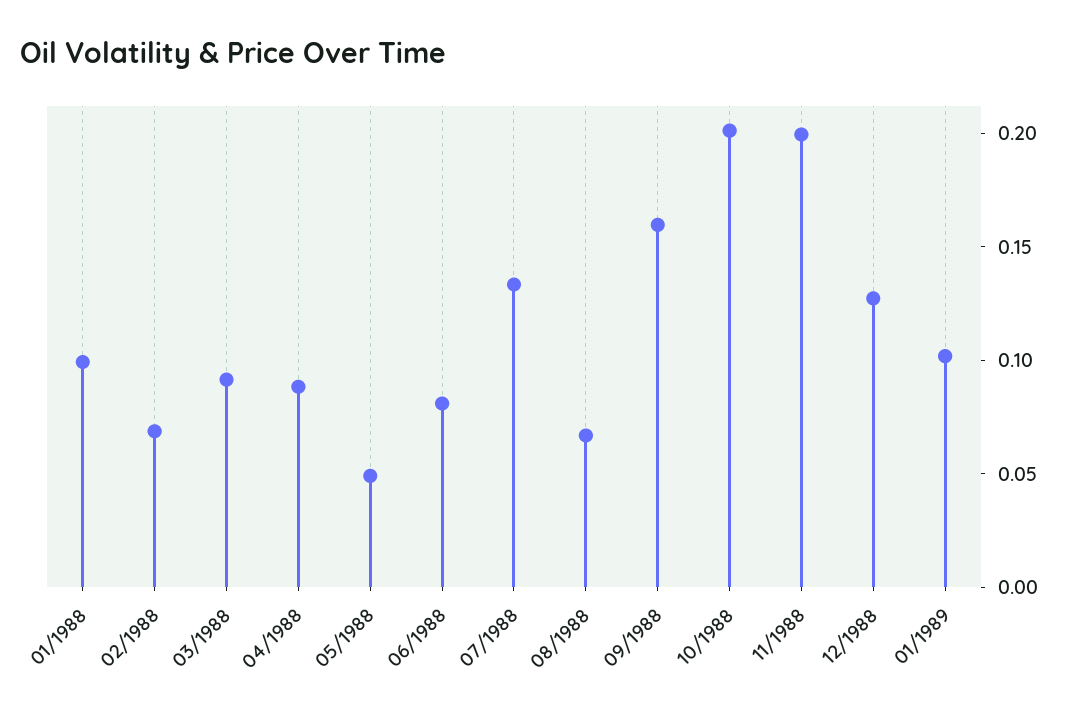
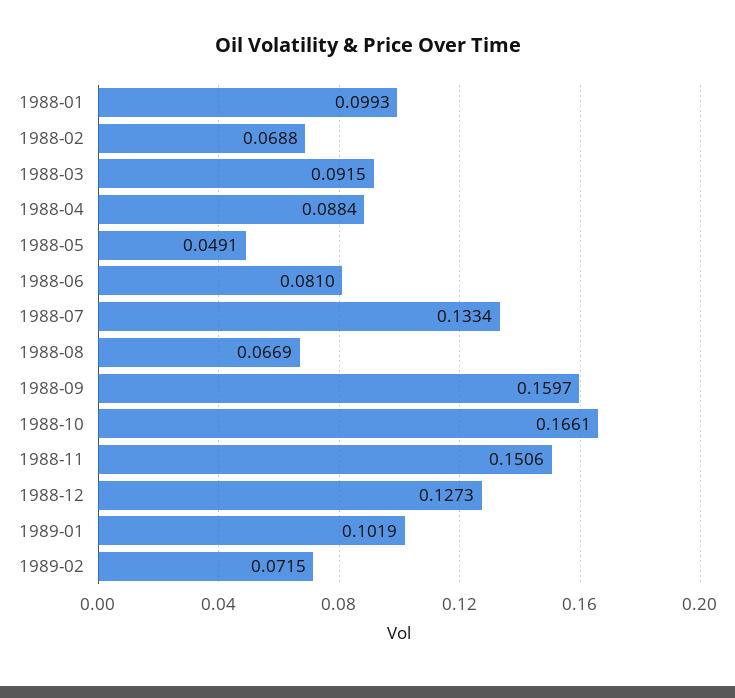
10/1988: 0.2 -> 0.1661
11/1988: 0.2 -> 0.1506
1989-02: none -> 0.0715

